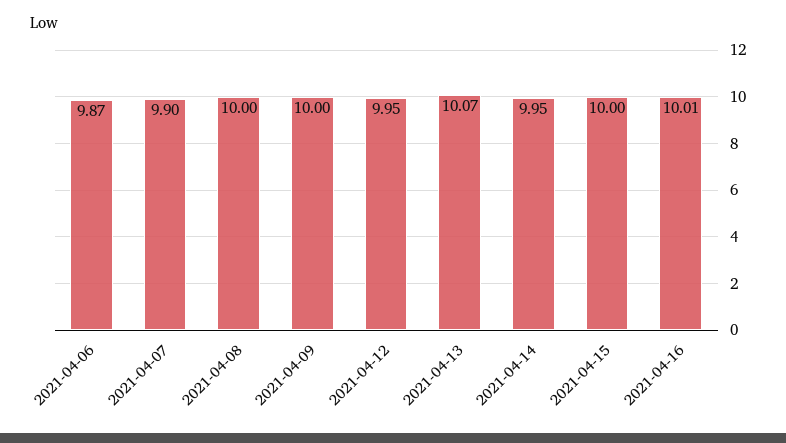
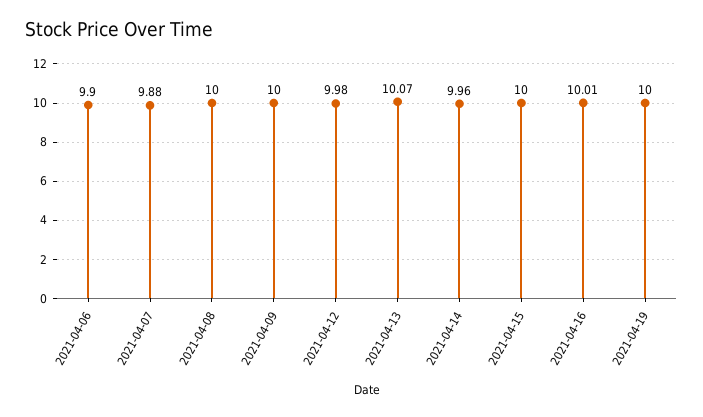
2021-04-06: 9.87 -> 9.9
2021-04-07: 9.9 -> 9.88
2021-04-12: 9.95 -> 9.98
2021-04-14: 9.95 -> 9.96
2021-04-19: none -> 10

